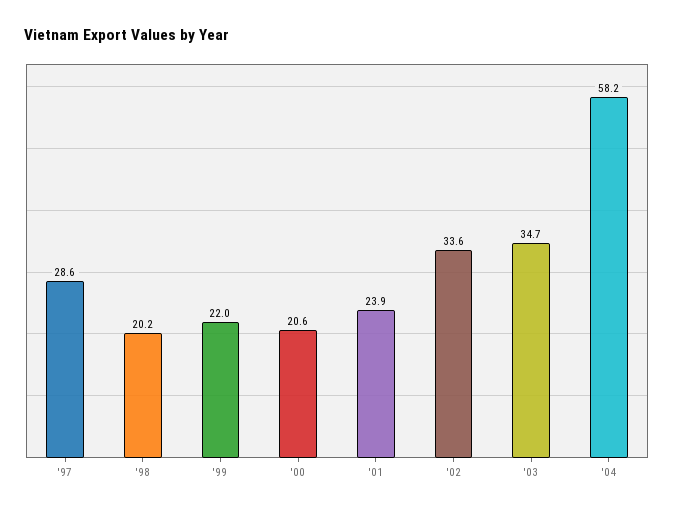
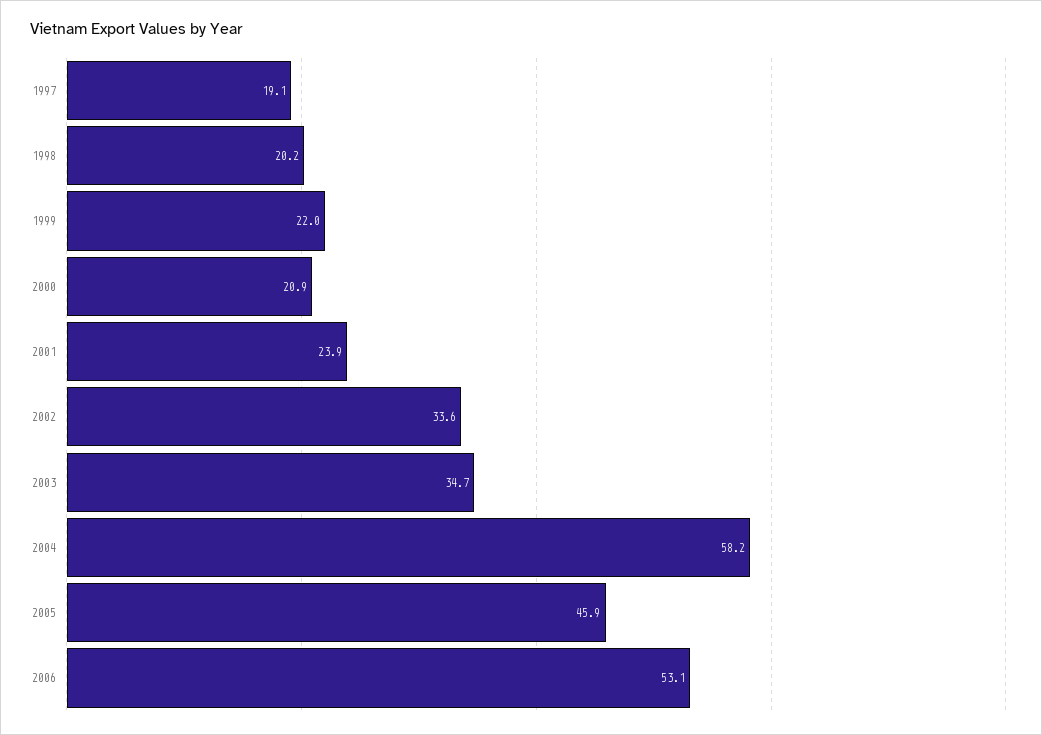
'97: 28.6 -> 19.1
'00: 20.6 -> 20.9
2005: none -> 45.9
2006: none -> 53.1

